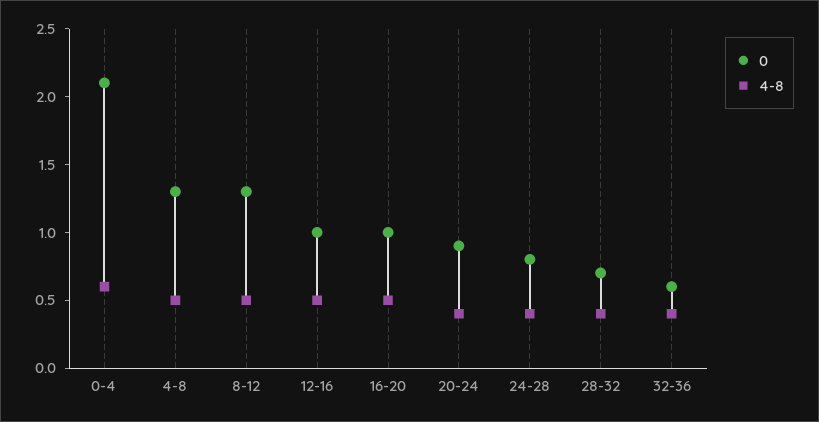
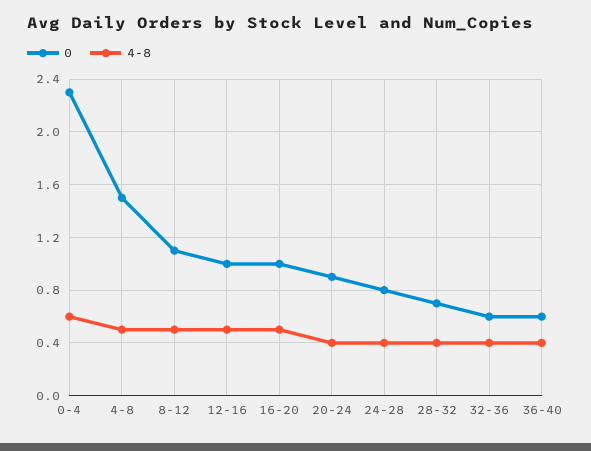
0, 0-4: 2.1 -> 2.3
0, 4-8: 1.3 -> 1.5
0, 8-12: 1.3 -> 1.1
0, 36-40: none -> 0.6
4-8, 36-40: none -> 0.4

